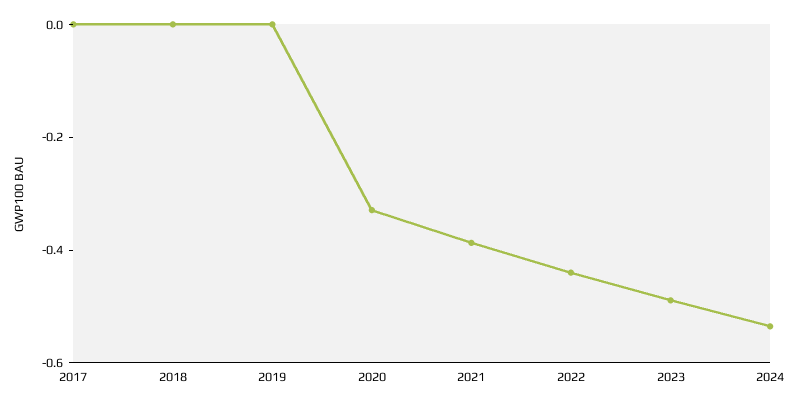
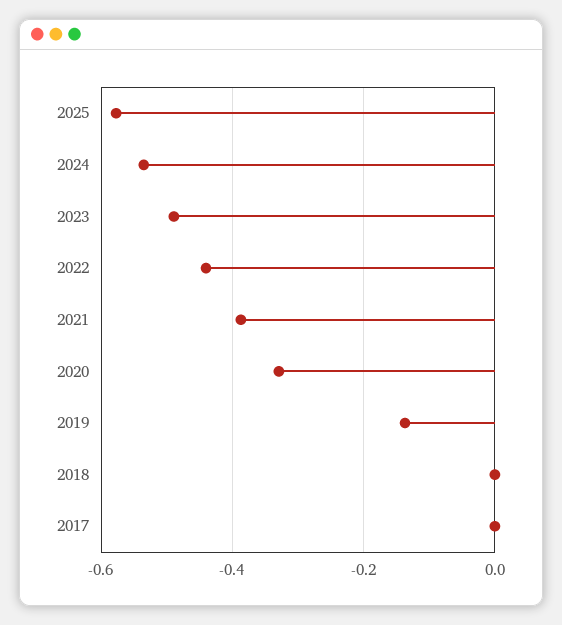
2019: 0 -> -0.14
2025: none -> -0.58

